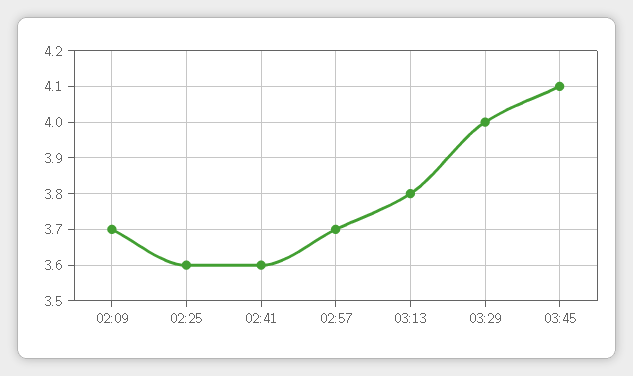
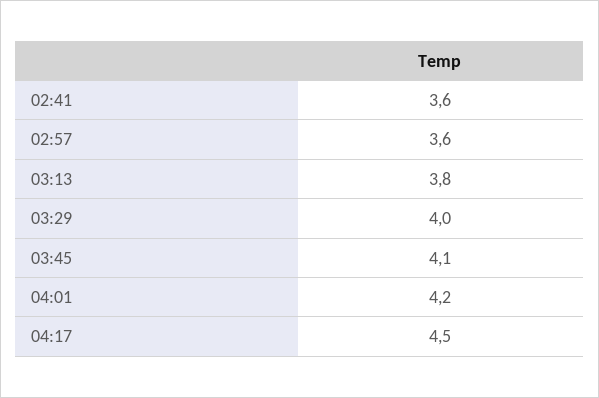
02:09: 3.7 -> none
02:25: 3.6 -> none
02:57: 3.7 -> 3.6
04:01: none -> 4.2
04:17: none -> 4.5

